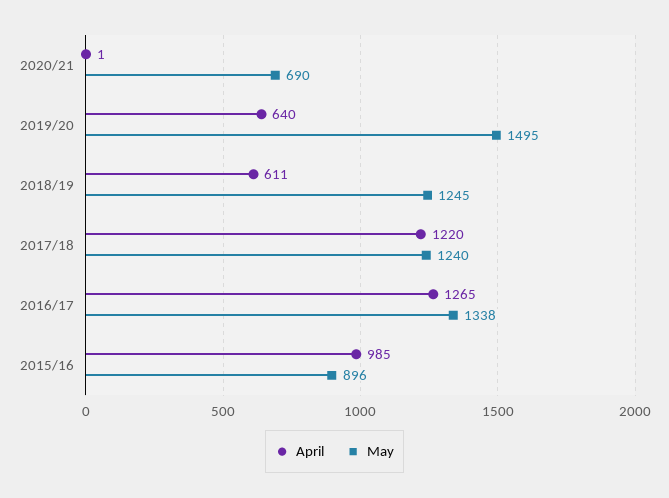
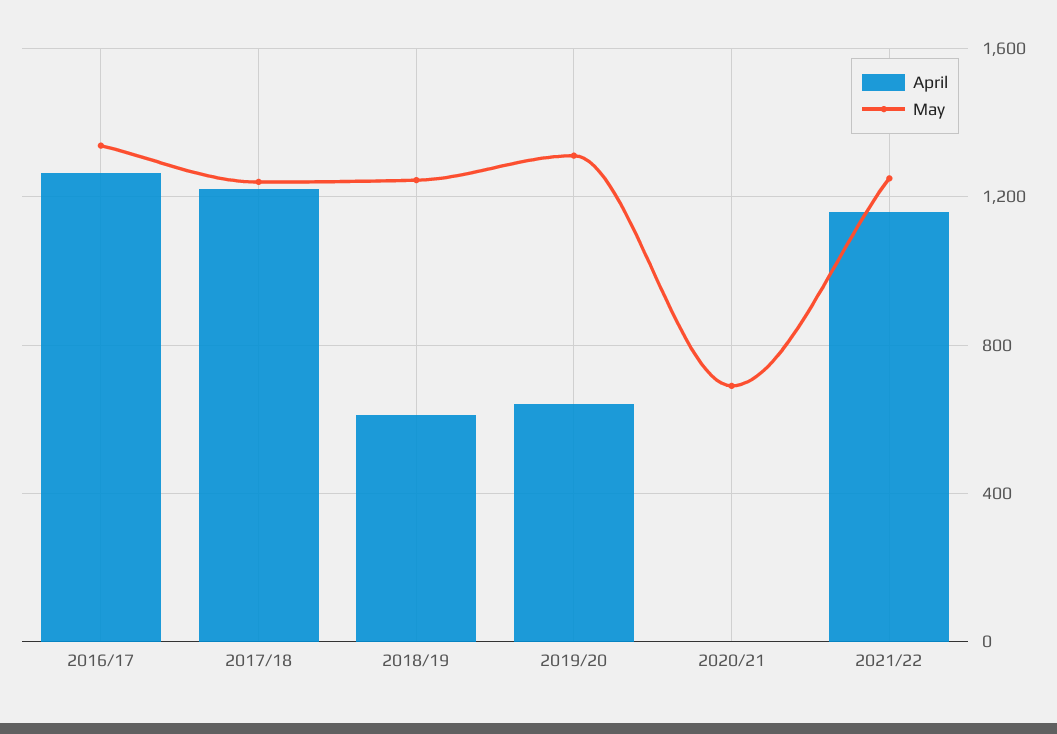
May, 2019/20: 1495 -> 1300
April, 2015/16: 985 -> none
May, 2015/16: 896 -> none
April, 2021/22: none -> 1150
May, 2021/22: none -> 1250

